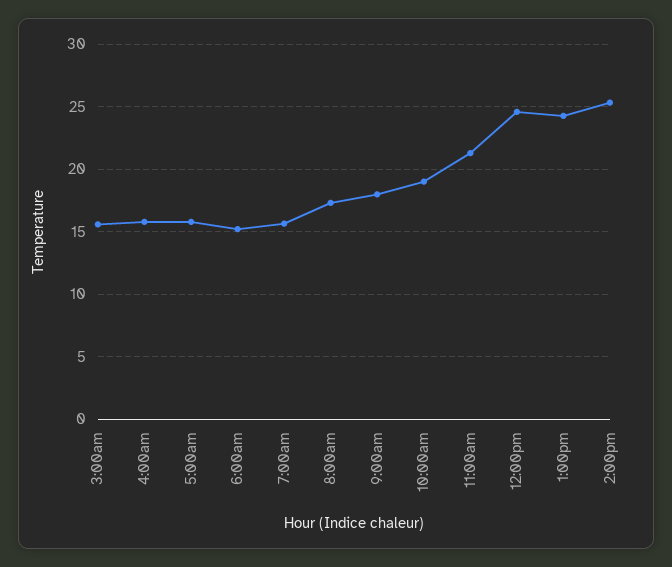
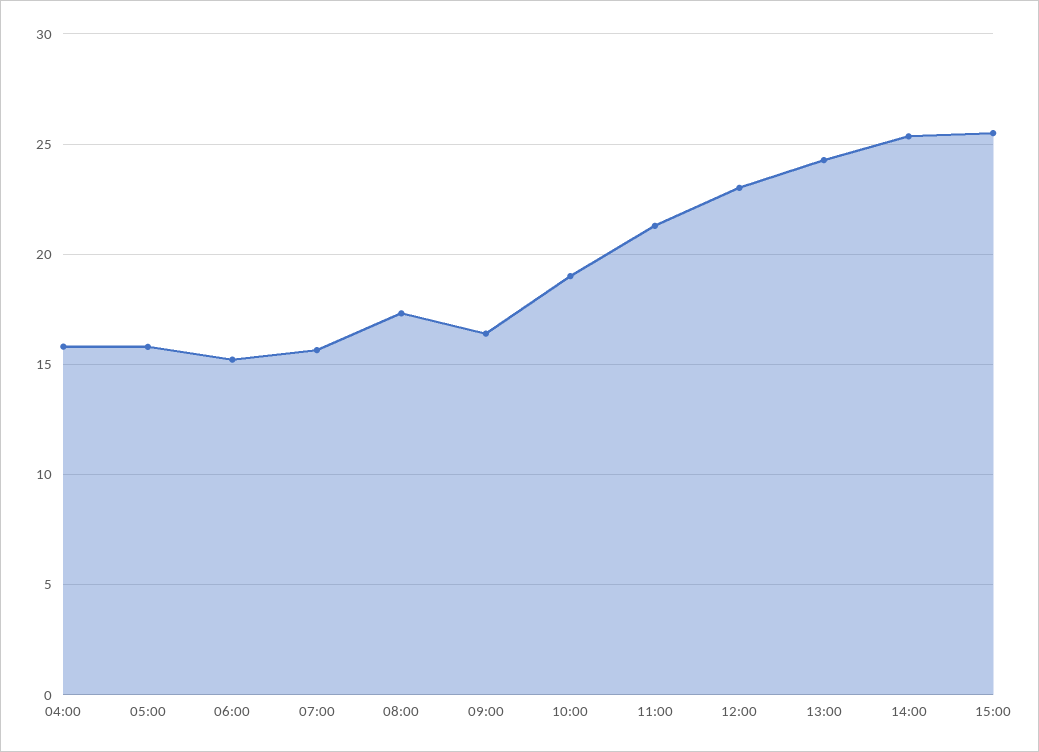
3:00am: 15.5 -> none
9:00am: 18 -> 16.5
12:00pm: 24.5 -> 23
15:00: none -> 25.5

